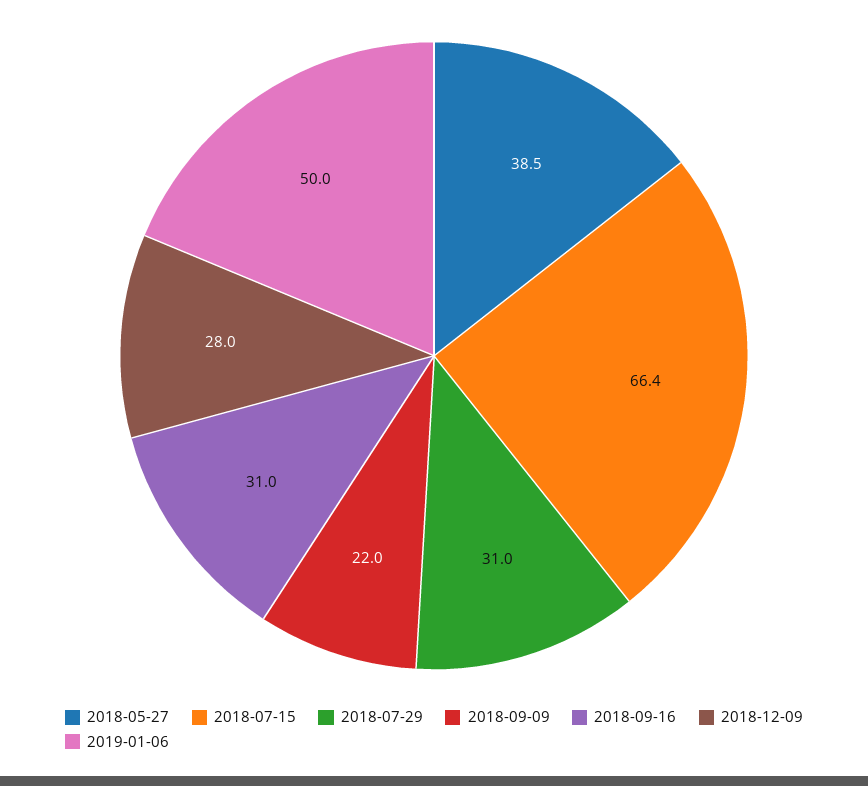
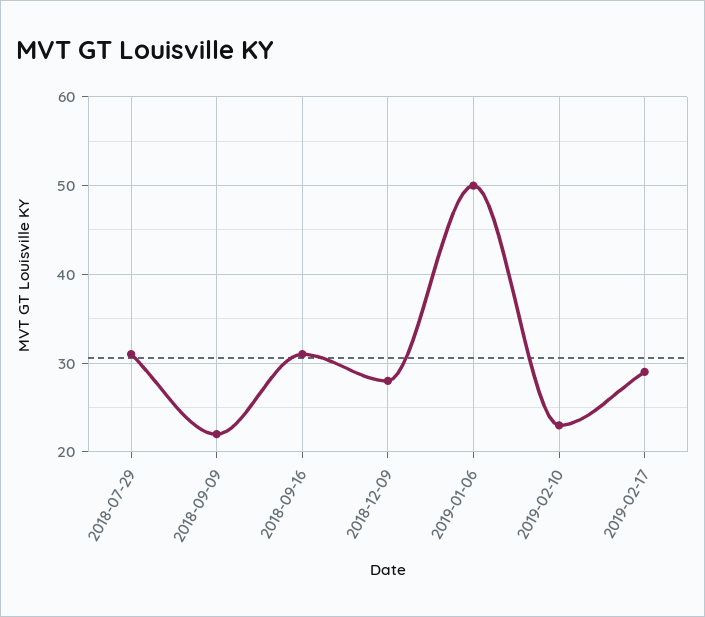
2018-05-27: 38.5 -> none
2018-07-15: 66.4 -> none
2019-02-10: none -> 23
2019-02-17: none -> 29

